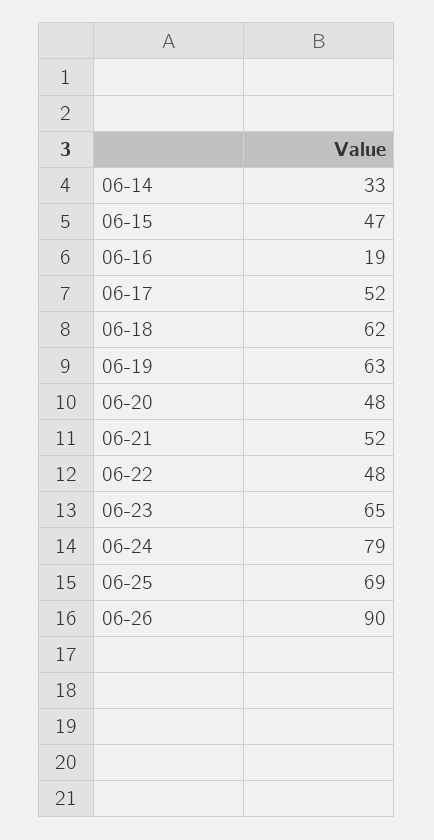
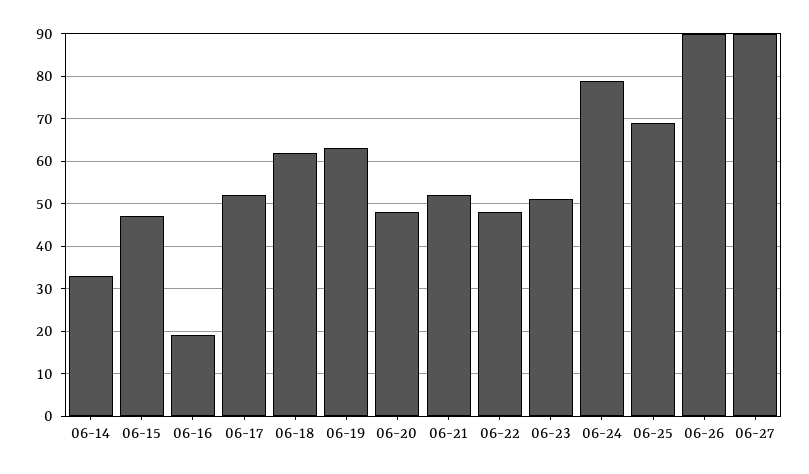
06-23: 65 -> 50
06-27: none -> 90

